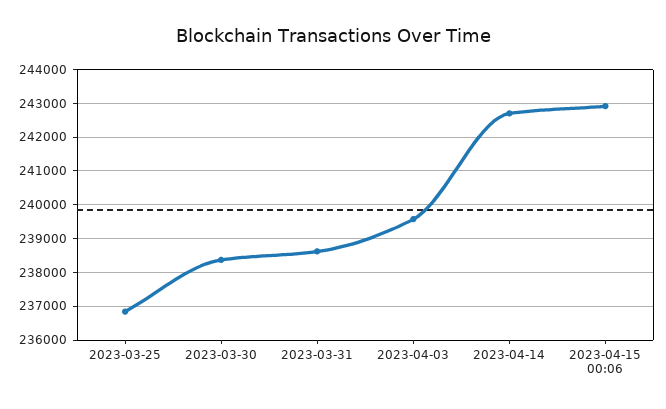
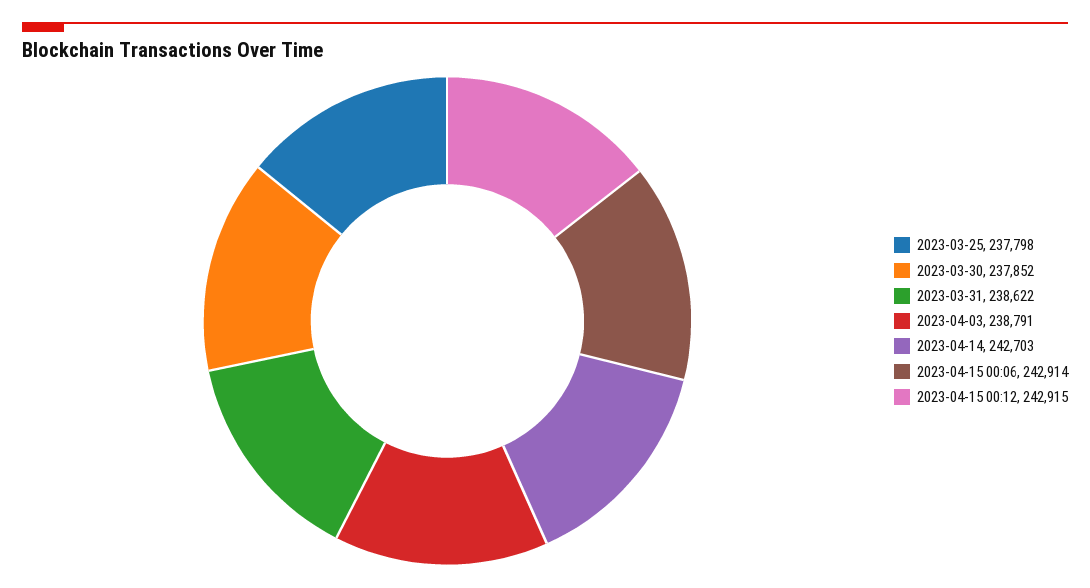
2023-03-25: 236800 -> 237798
2023-03-30: 238400 -> 237852
2023-04-03: 239600 -> 238791
2023-04-15 00:12: none -> 242915

